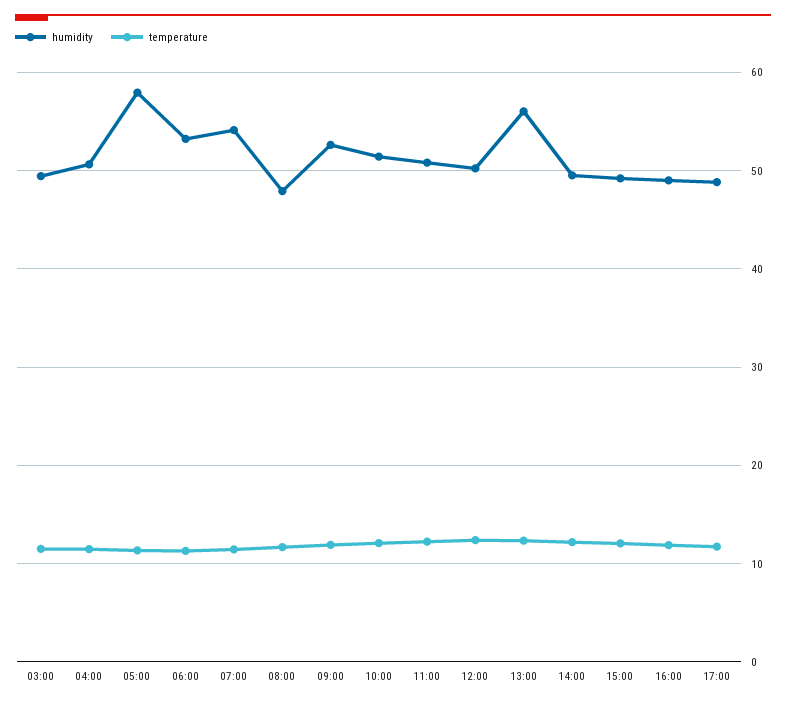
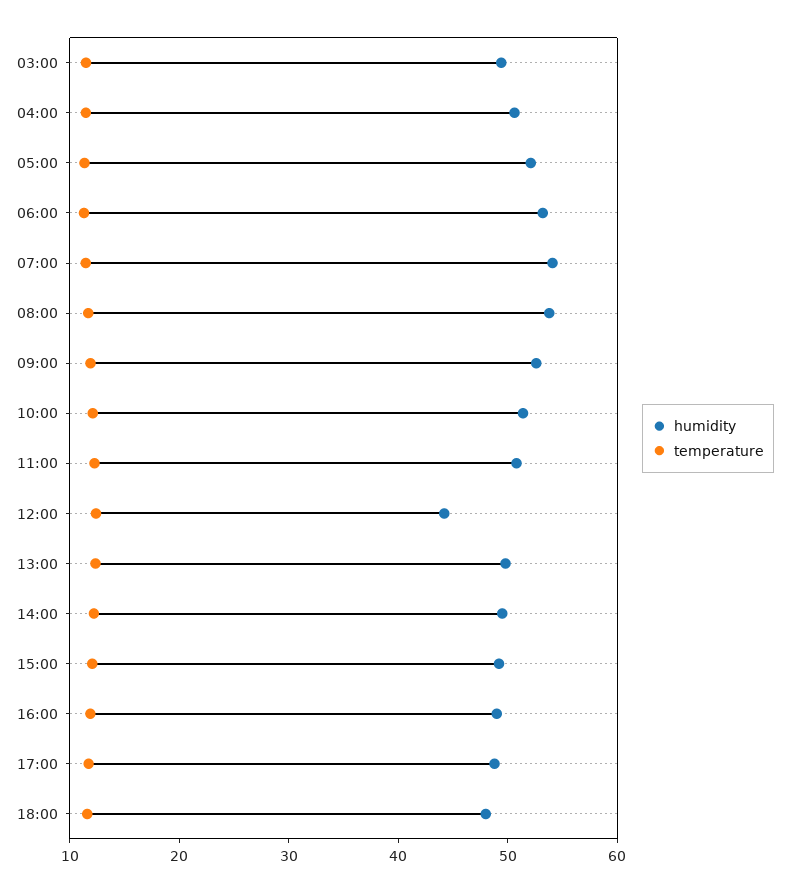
humidity, 05:00: 58 -> 52
humidity, 08:00: 48 -> 54
humidity, 12:00: 50 -> 44
humidity, 13:00: 56 -> 50
humidity, 18:00: none -> 48
temperature, 18:00: none -> 12

